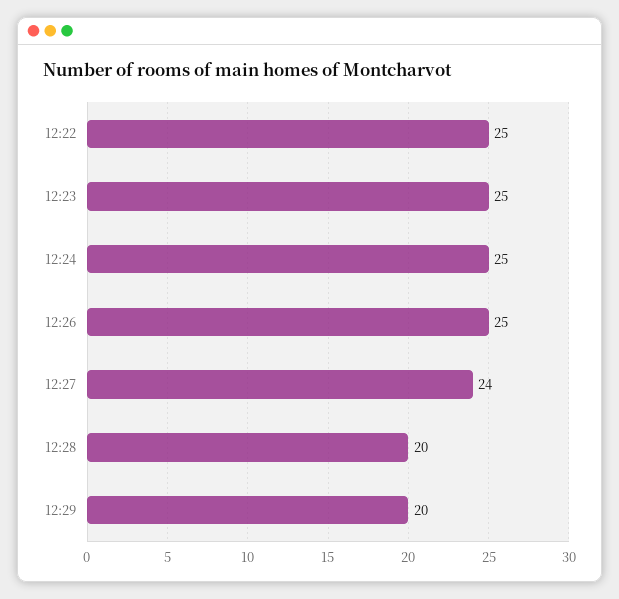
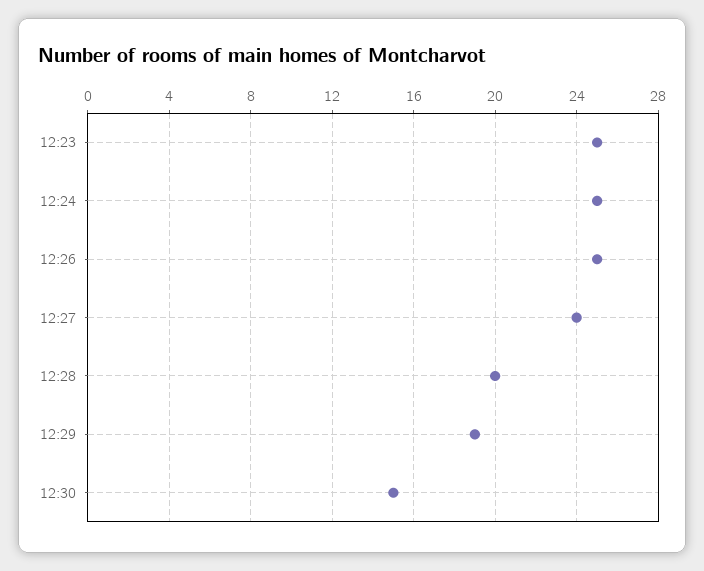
12:22: 25 -> none
12:29: 20 -> 19
12:30: none -> 15

